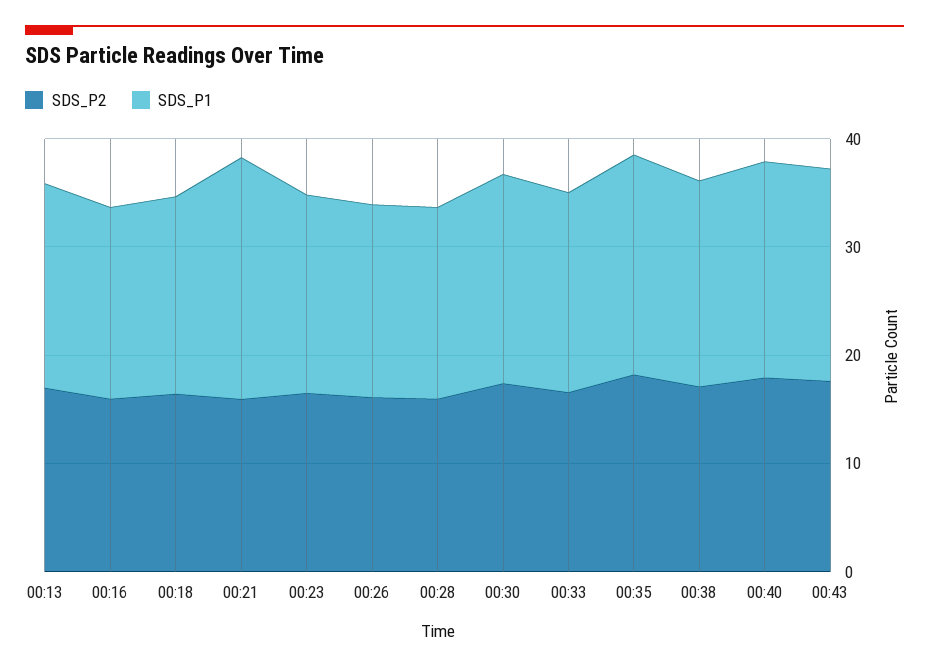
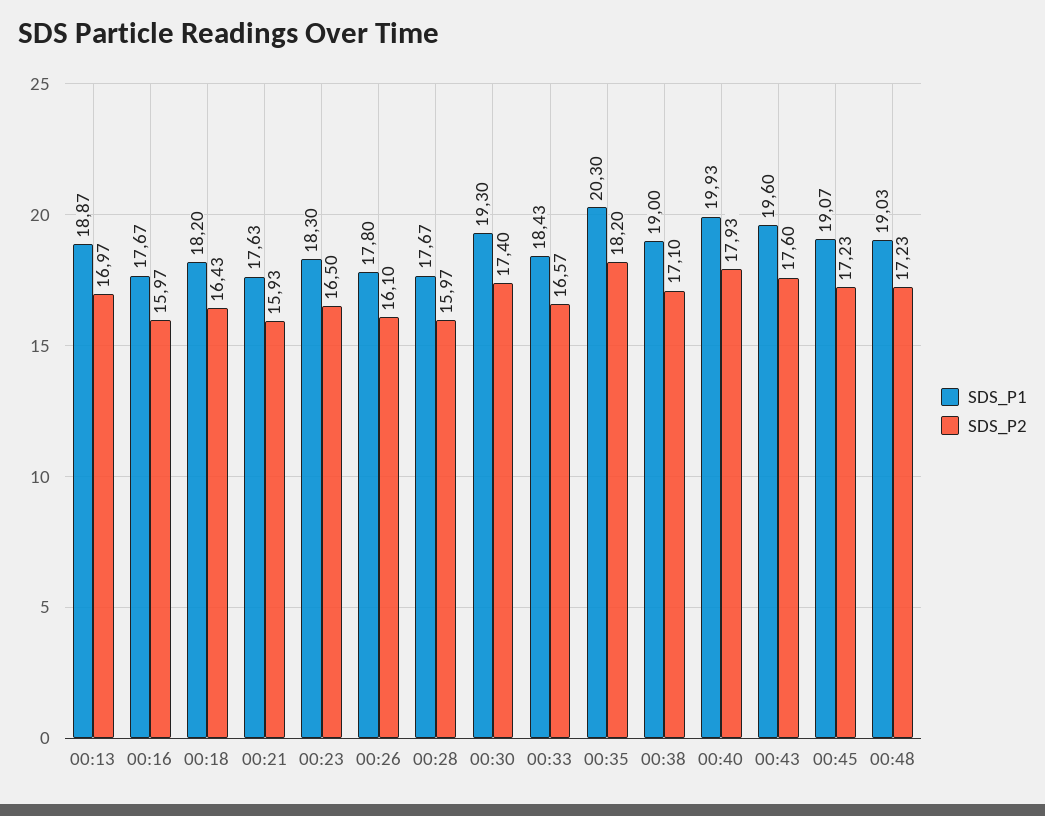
SDS_P1, 00:21: 22 -> 17.63
SDS_P1, 00:45: none -> 19.07
SDS_P2, 00:45: none -> 17.23
SDS_P1, 00:48: none -> 19.03
SDS_P2, 00:48: none -> 17.23

